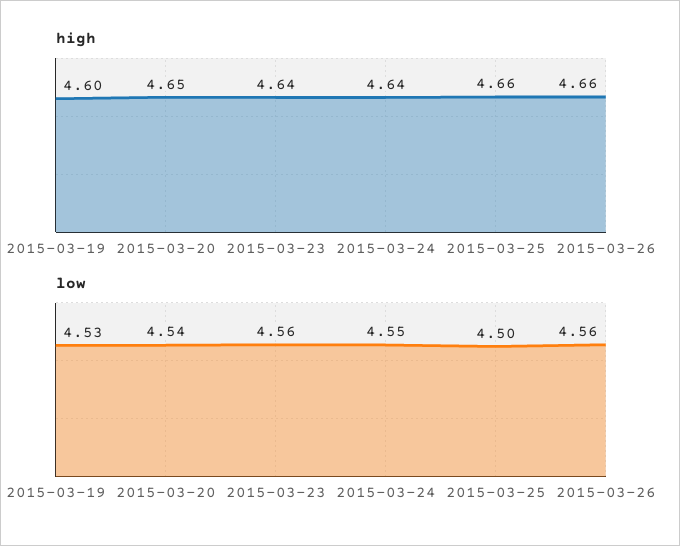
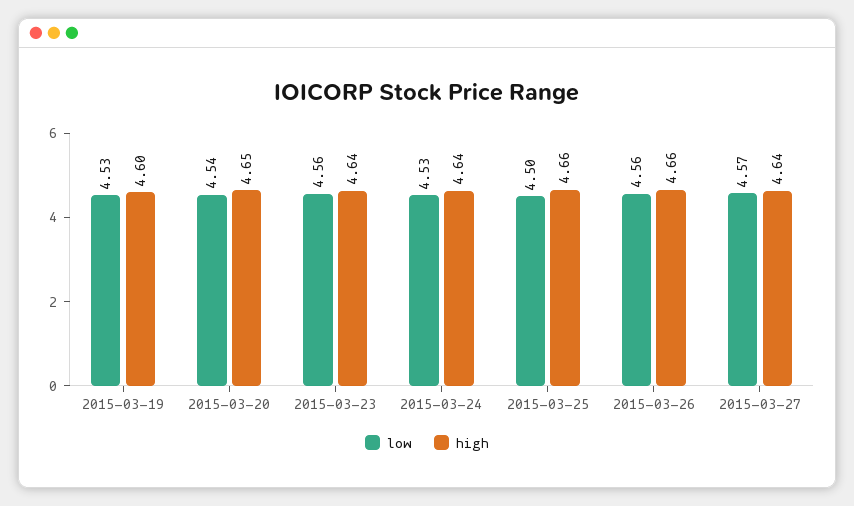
low, 2015-03-24: 4.55 -> 4.53
low, 2015-03-27: none -> 4.57
high, 2015-03-27: none -> 4.64

